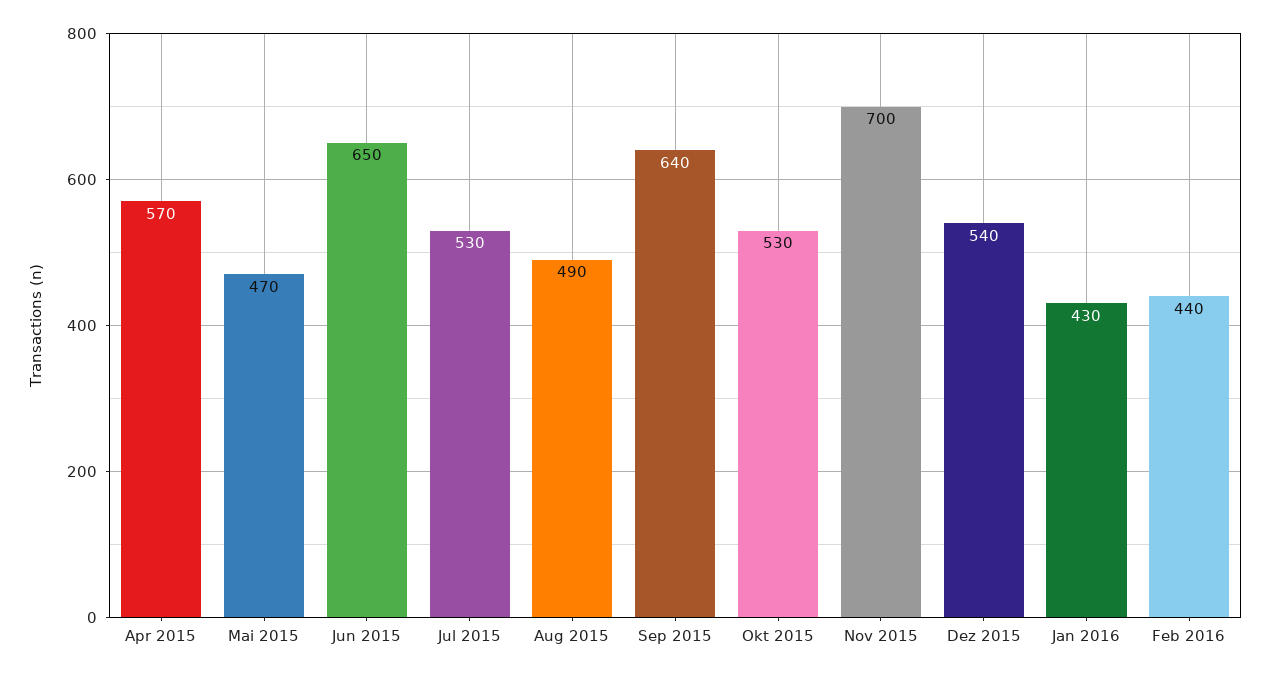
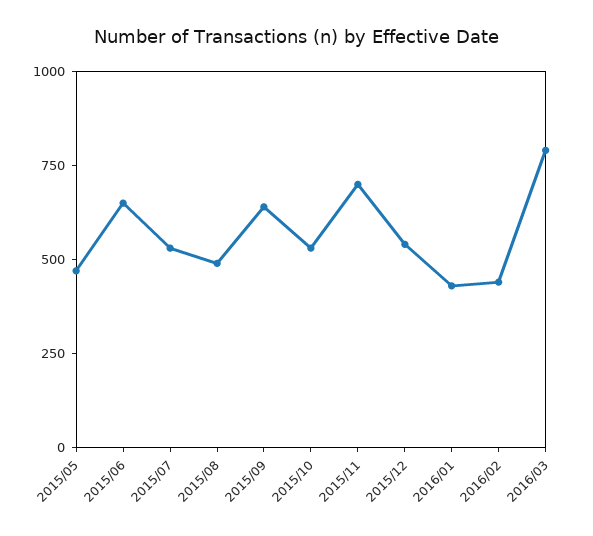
Apr 2015: 570 -> none
2016/03: none -> 800

